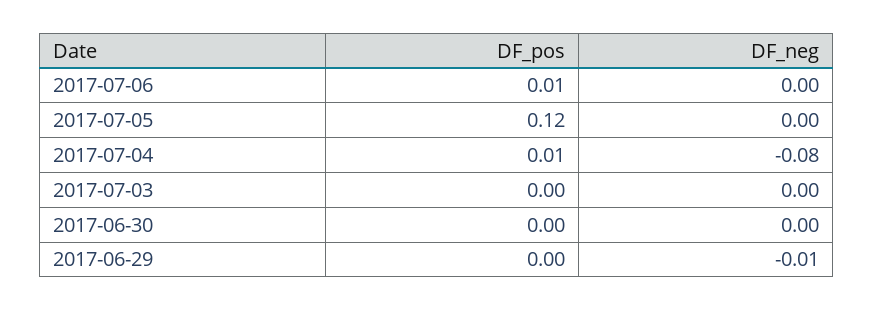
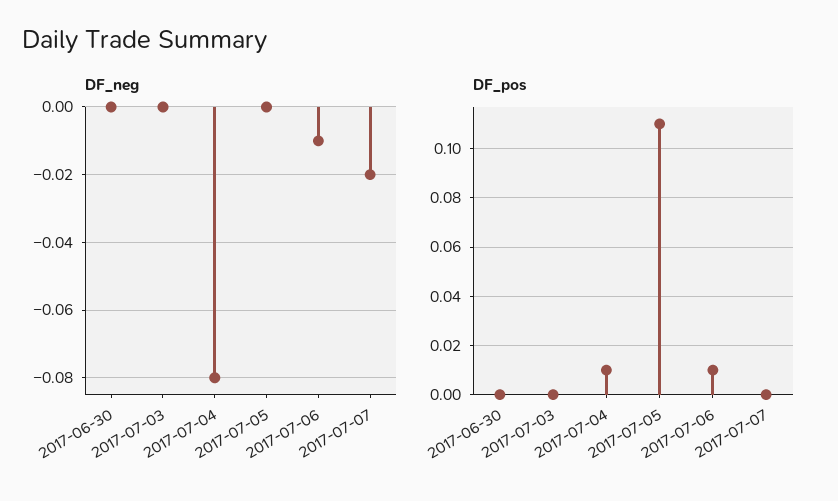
DF_neg, 2017-07-06: 0 -> -0.01
DF_pos, 2017-07-05: 0.12 -> 0.11
DF_pos, 2017-06-29: 0 -> none
DF_neg, 2017-06-29: -0.01 -> none
DF_neg, 2017-07-07: none -> -0.02
DF_pos, 2017-07-07: none -> 0

